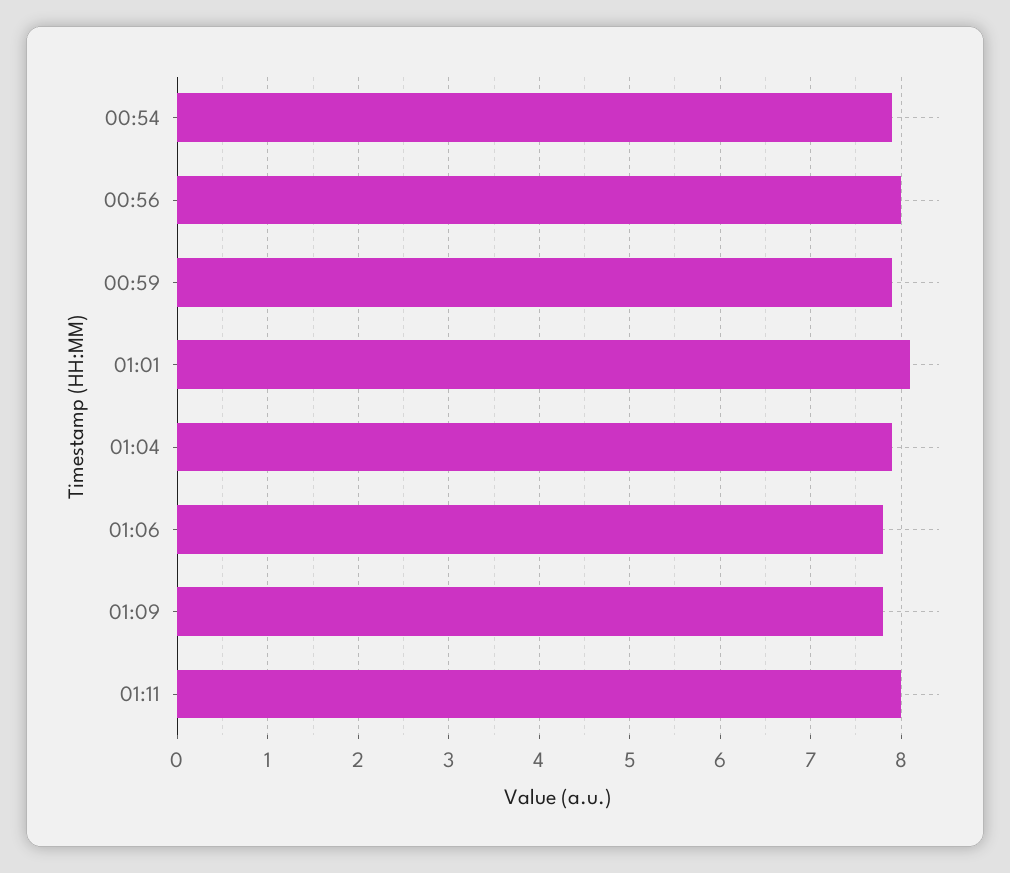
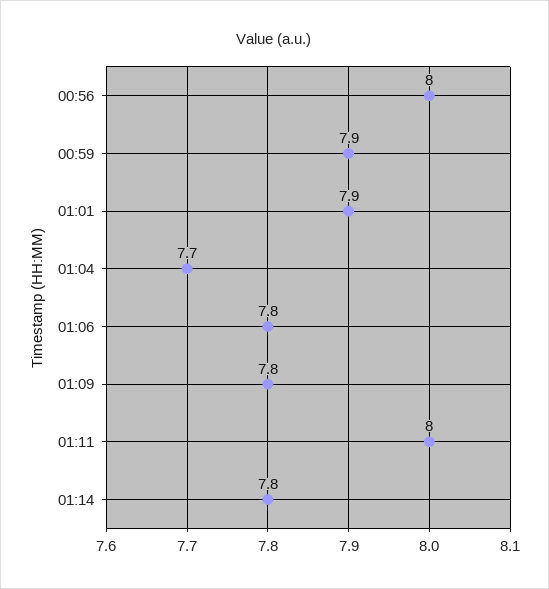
00:54: 7.9 -> none
01:01: 8.1 -> 7.9
01:04: 7.9 -> 7.7
01:14: none -> 7.8

